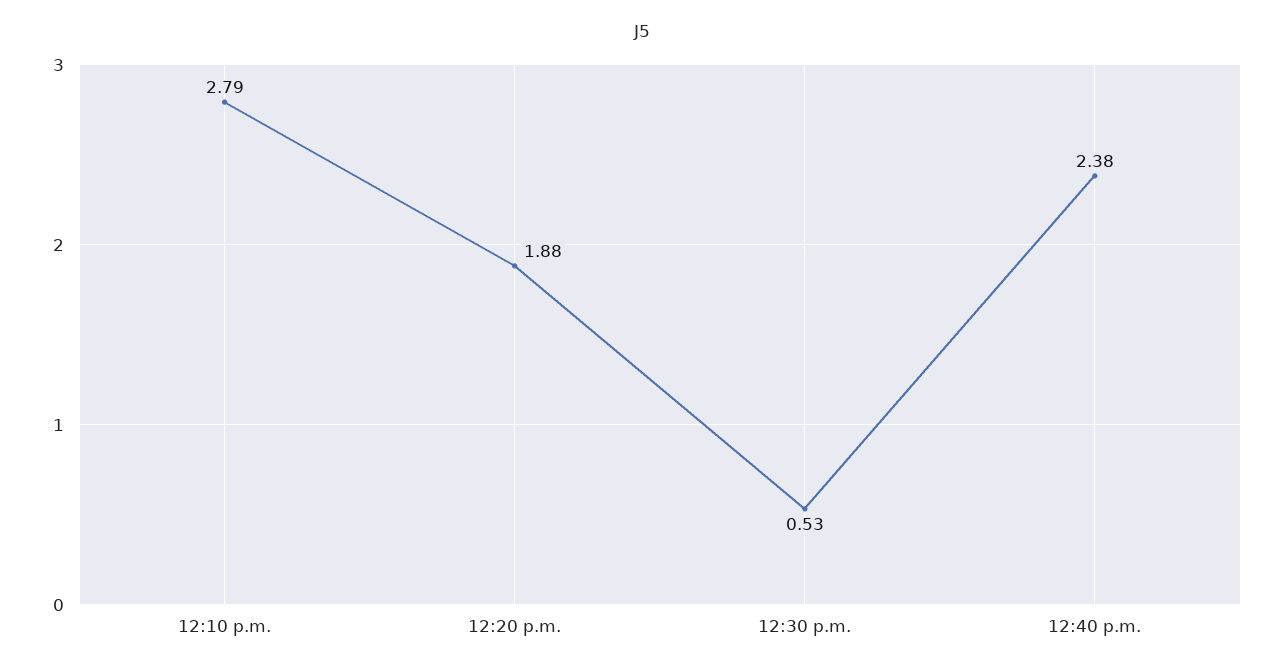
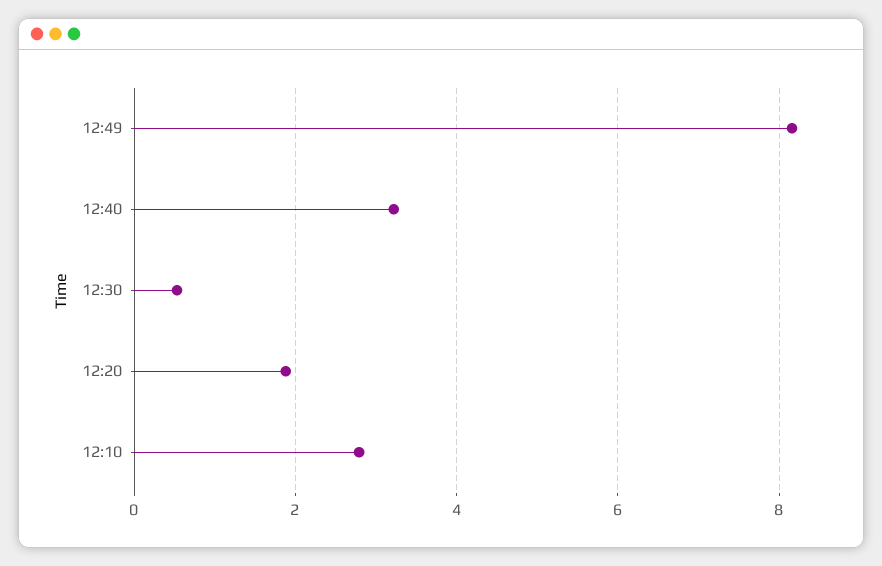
12:40 p.m.: 2.38 -> 3.2
12:49: none -> 8.2

